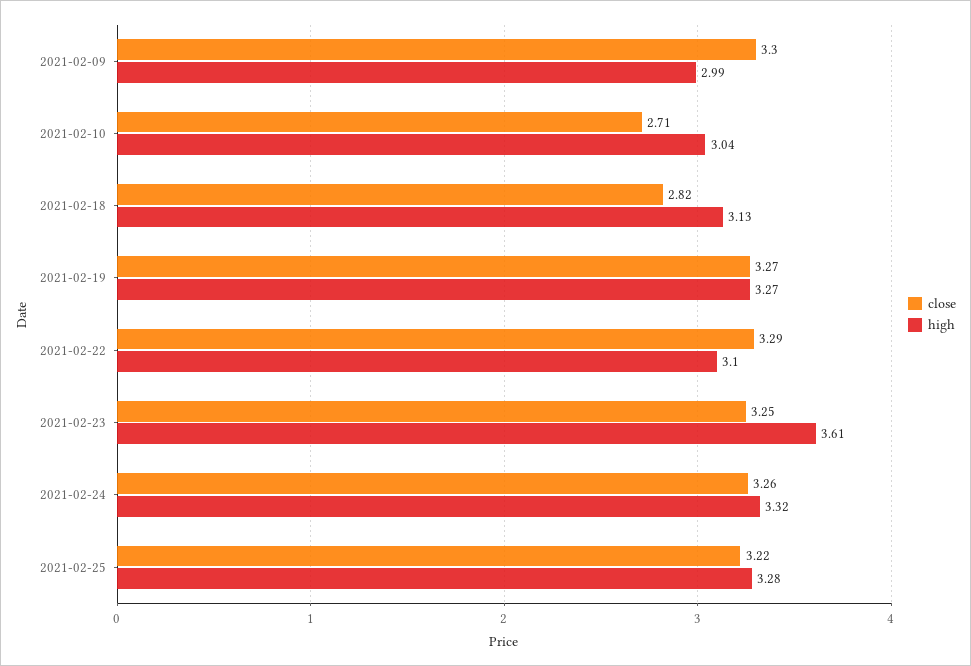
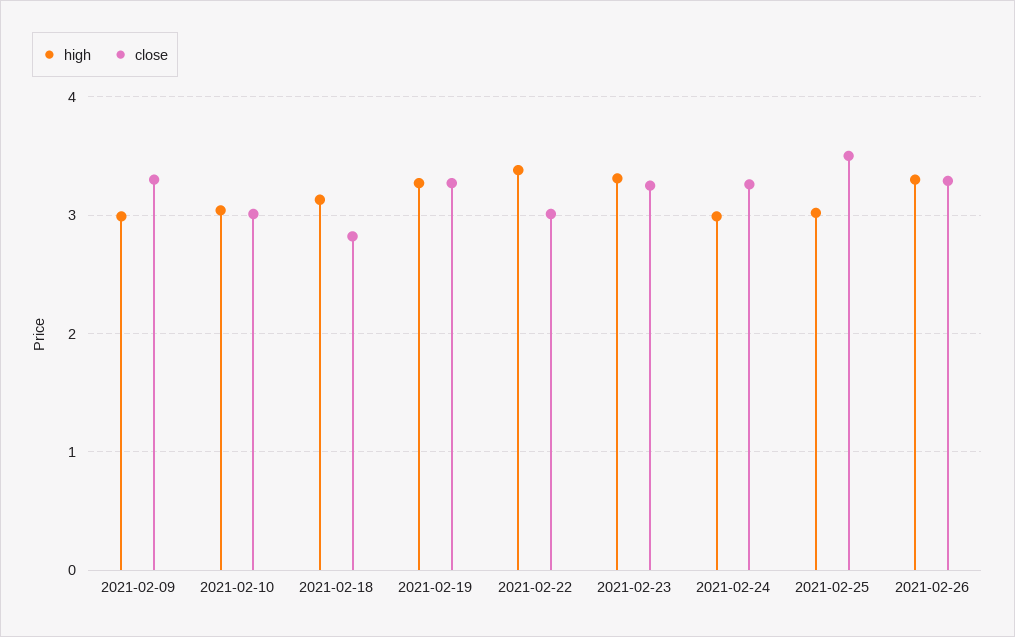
close, 2021-02-10: 2.71 -> 3
close, 2021-02-22: 3.29 -> 3
high, 2021-02-22: 3.1 -> 3.4
high, 2021-02-23: 3.61 -> 3.3
high, 2021-02-24: 3.32 -> 3
close, 2021-02-25: 3.22 -> 3.5
high, 2021-02-25: 3.28 -> 3
high, 2021-02-26: none -> 3.3
close, 2021-02-26: none -> 3.3

